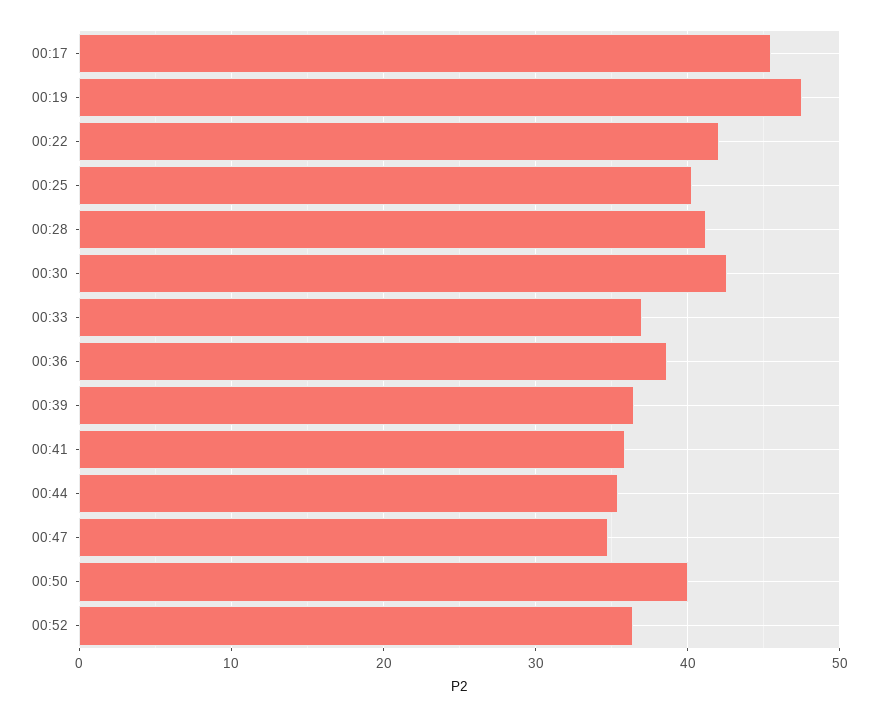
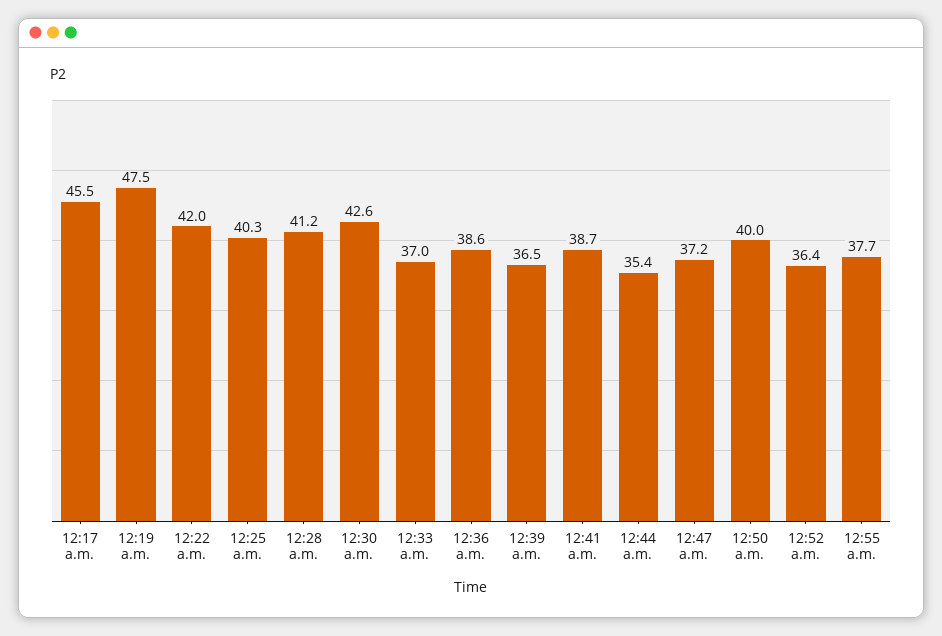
00:41: 36 -> 38.7
00:47: 35 -> 37.2
12:55 a.m.: none -> 37.7

